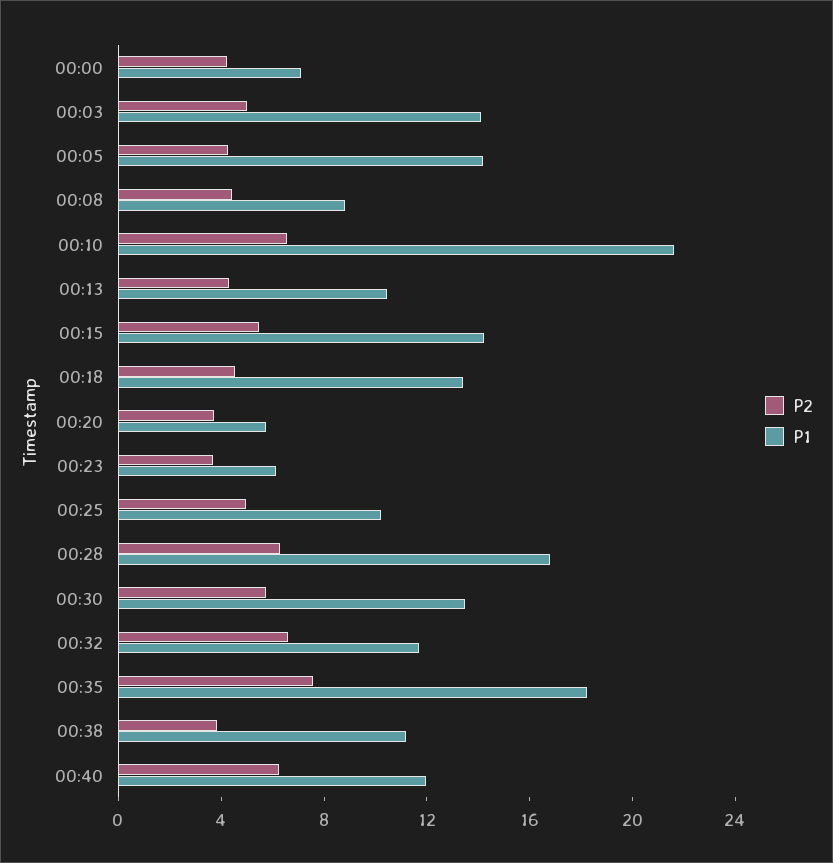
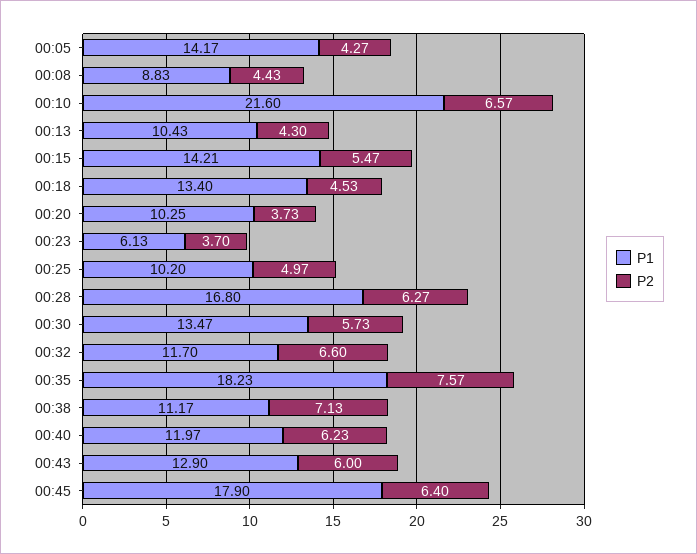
P2, 00:00: 4 -> none
P1, 00:00: 7 -> none
P2, 00:03: 5 -> none
P1, 00:03: 14 -> none
P1, 00:20: 6 -> 10.25
P2, 00:38: 4 -> 7.13
P1, 00:43: none -> 12.9
P2, 00:43: none -> 6
P1, 00:45: none -> 17.9
P2, 00:45: none -> 6.4

